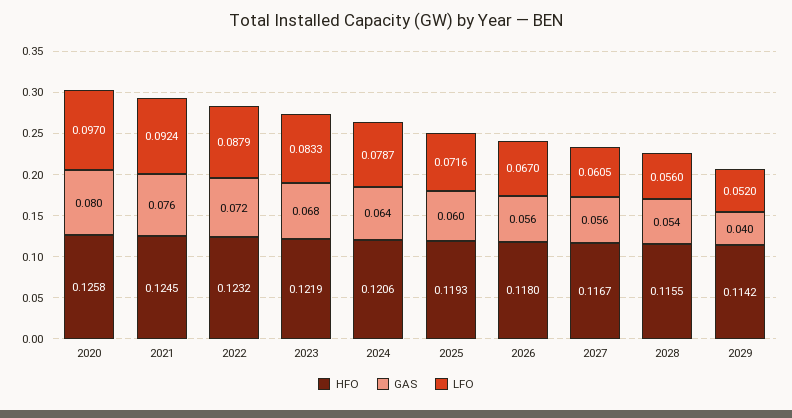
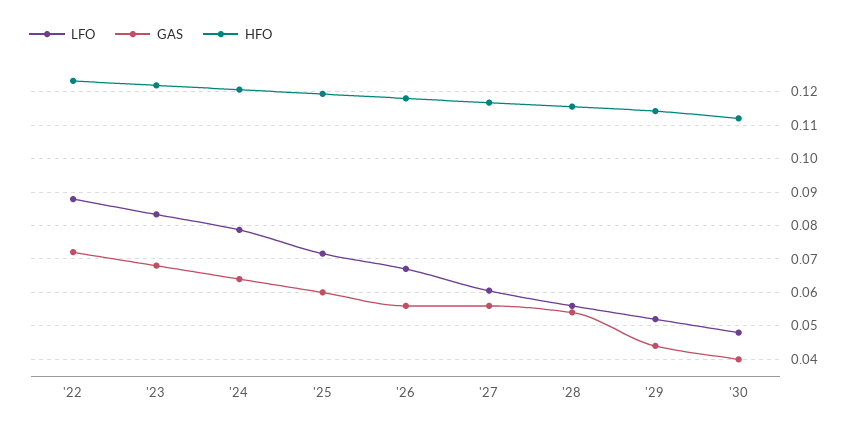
HFO, 2020: 0.1258 -> none
GAS, 2020: 0.08 -> none
LFO, 2020: 0.097 -> none
HFO, 2021: 0.1245 -> none
GAS, 2021: 0.076 -> none
LFO, 2021: 0.0924 -> none
GAS, 2029: 0.04 -> 0.044
LFO, '30: none -> 0.048
GAS, '30: none -> 0.04
HFO, '30: none -> 0.112

